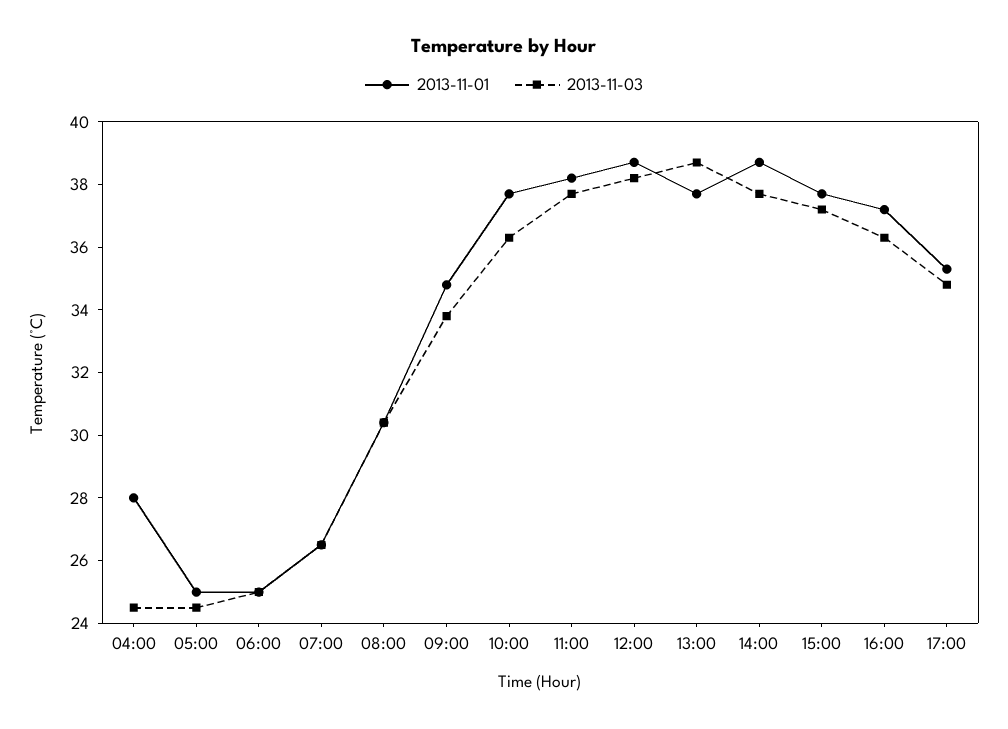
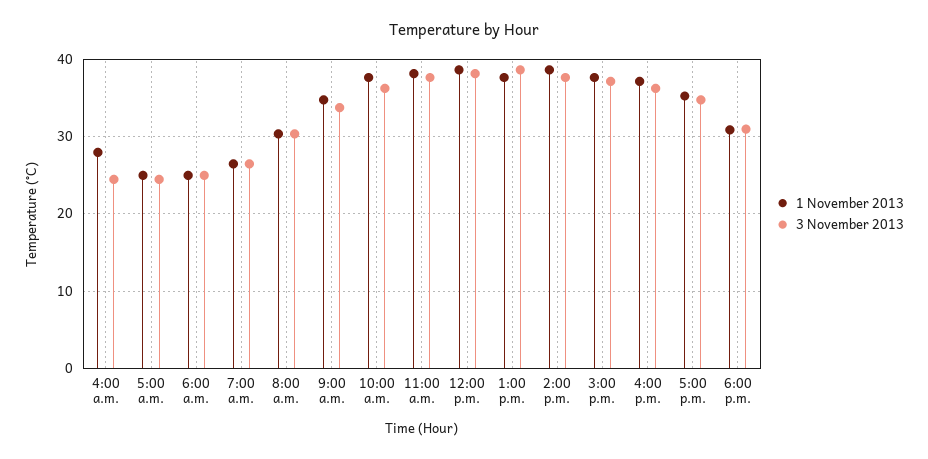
2013-11-01, 6:00 p.m.: none -> 31
2013-11-03, 6:00 p.m.: none -> 31

